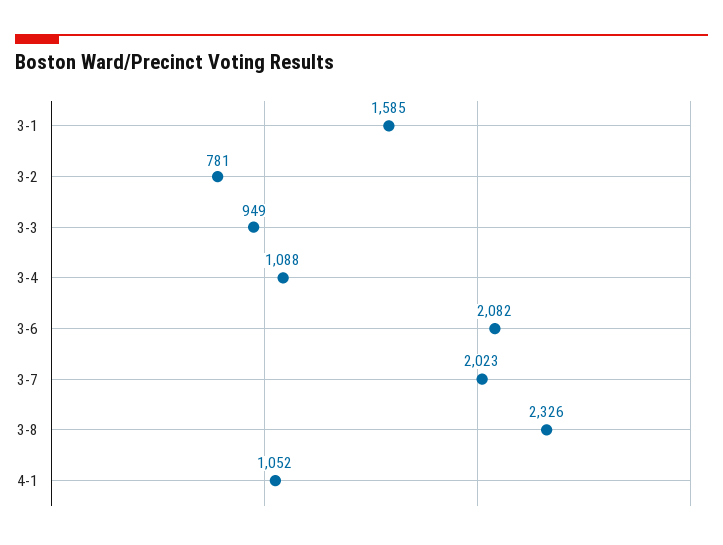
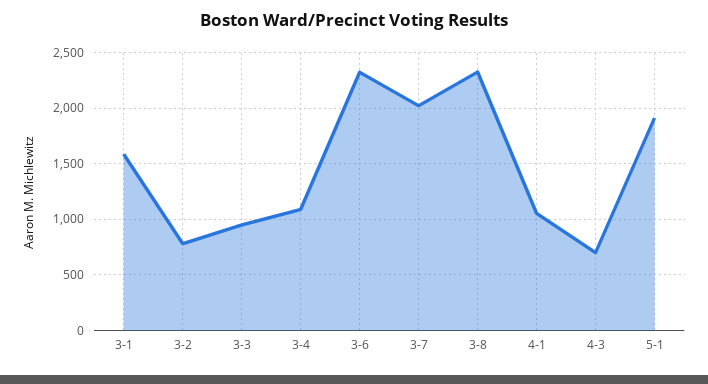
3-6: 2082 -> 2300
4-3: none -> 700
5-1: none -> 1900

